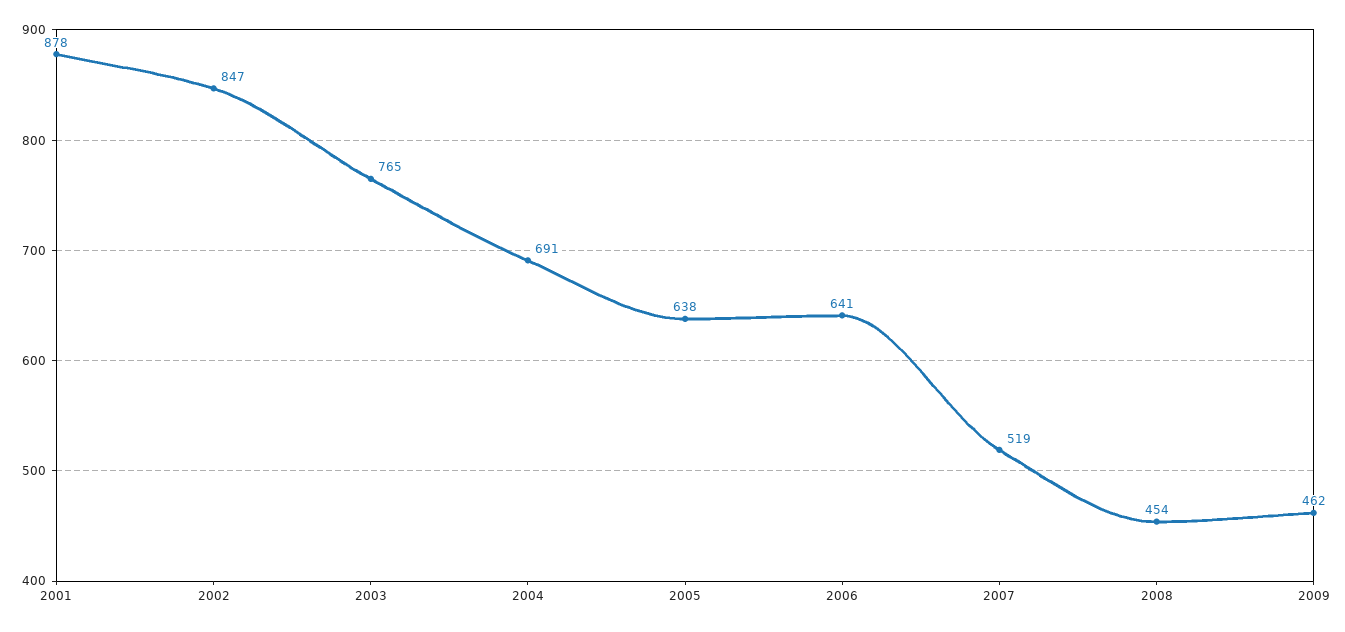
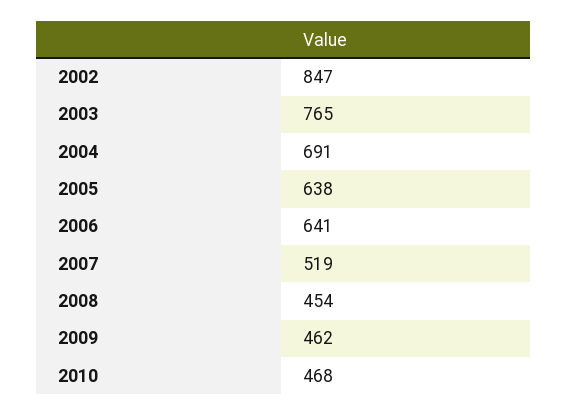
2001: 878 -> none
2010: none -> 468

